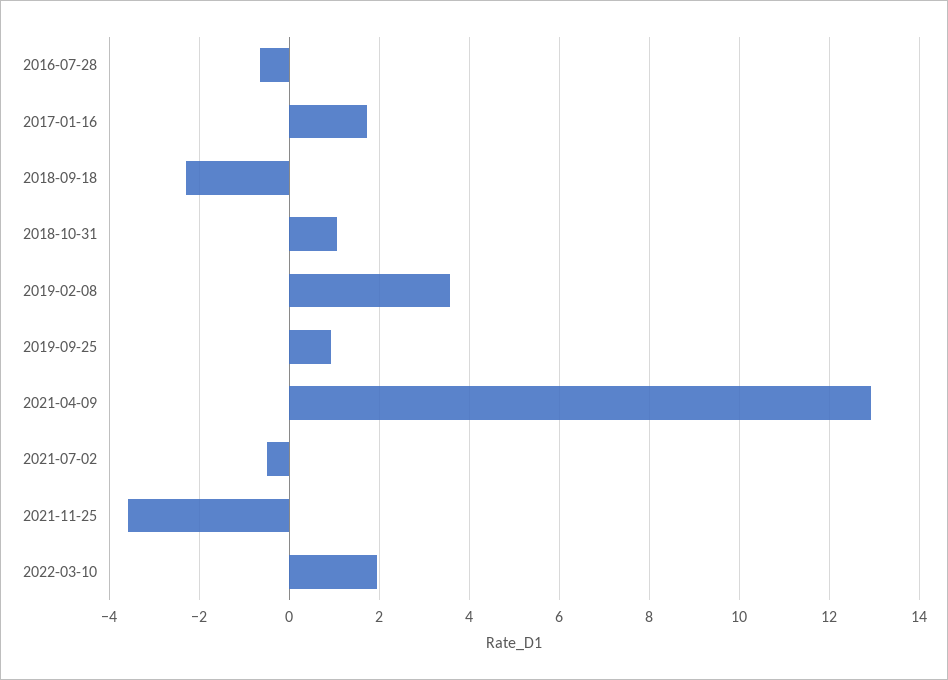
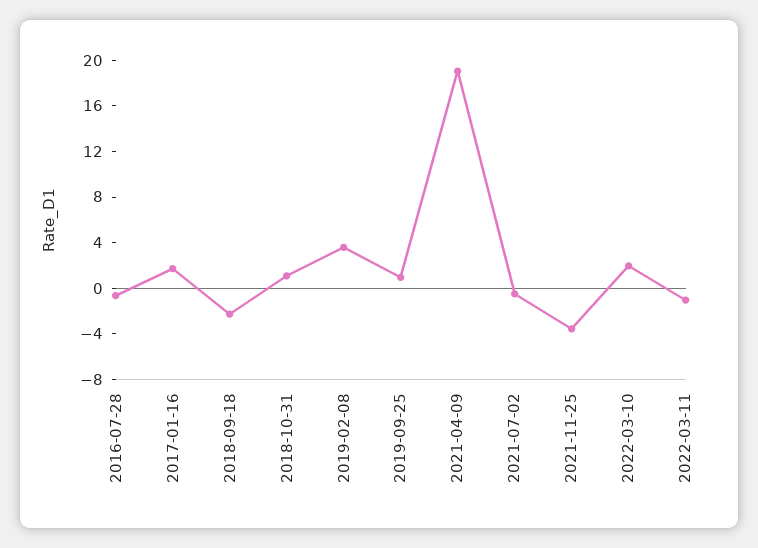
2021-04-09: 13 -> 19
2022-03-11: none -> -1

